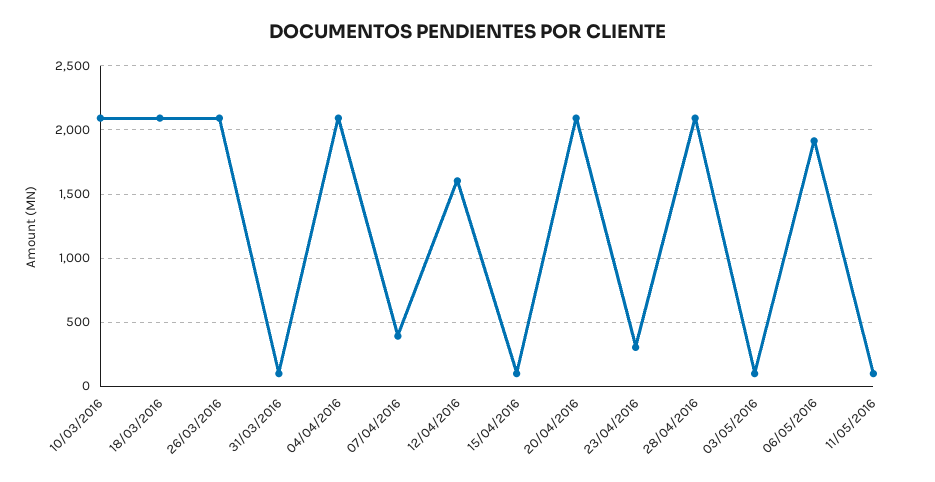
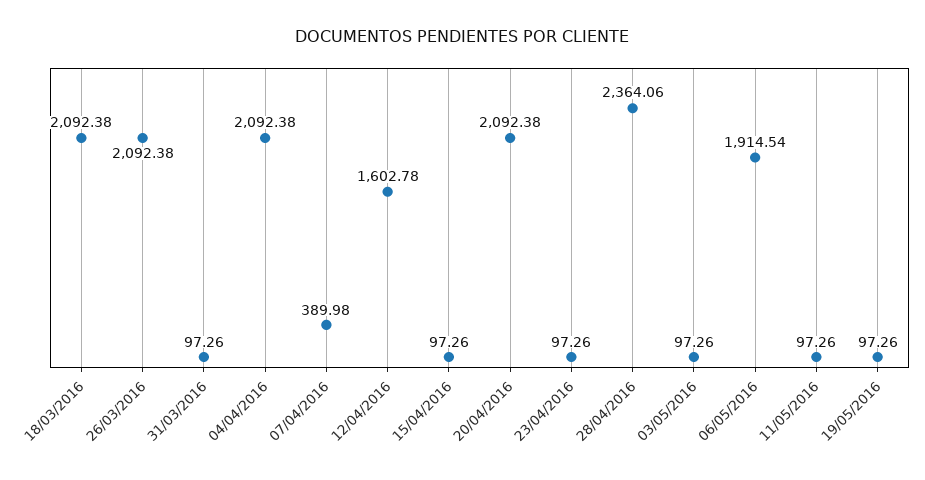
10/03/2016: 2100 -> none
23/04/2016: 300 -> 97.26
28/04/2016: 2100 -> 2364.06
19/05/2016: none -> 97.26

